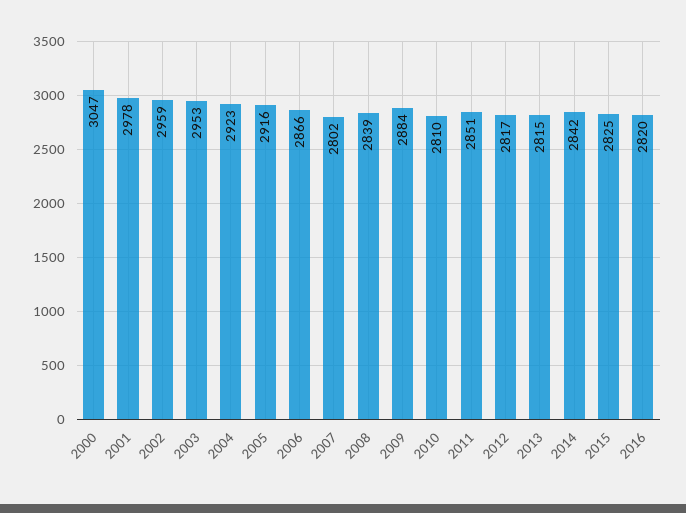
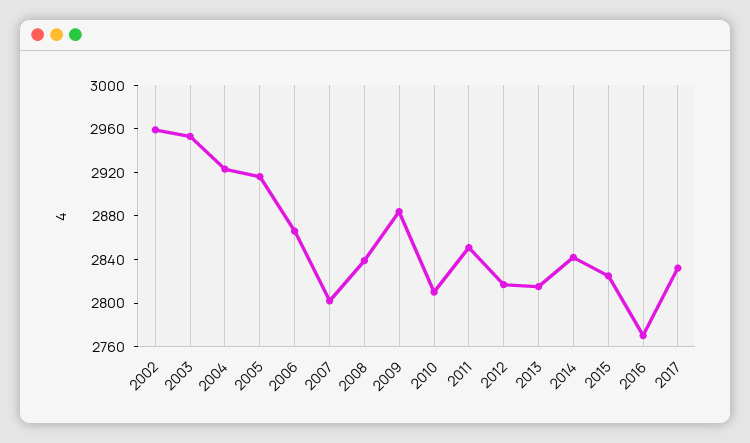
2000: 3047 -> none
2001: 2978 -> none
2016: 2820 -> 2770
2017: none -> 2830

